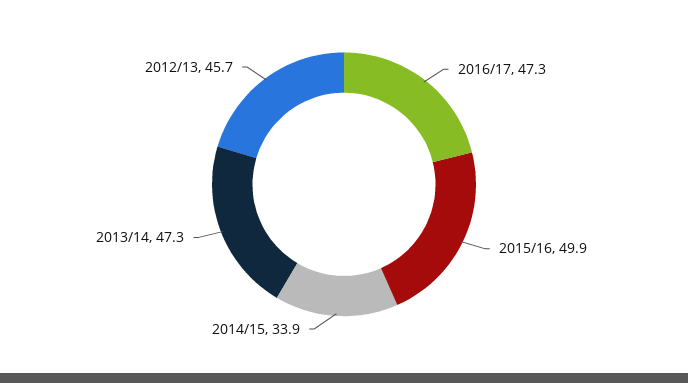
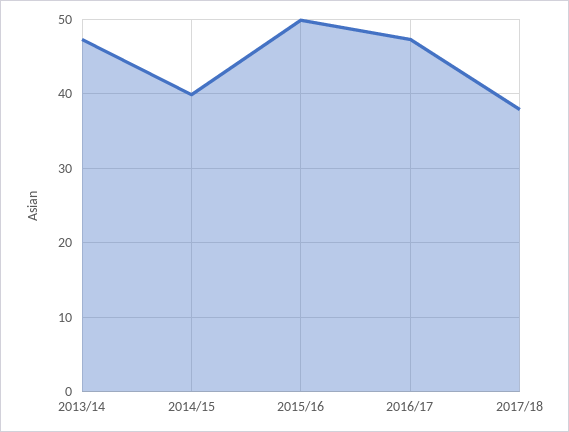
2014/15: 33.9 -> 40
2012/13: 45.7 -> none
2017/18: none -> 38

